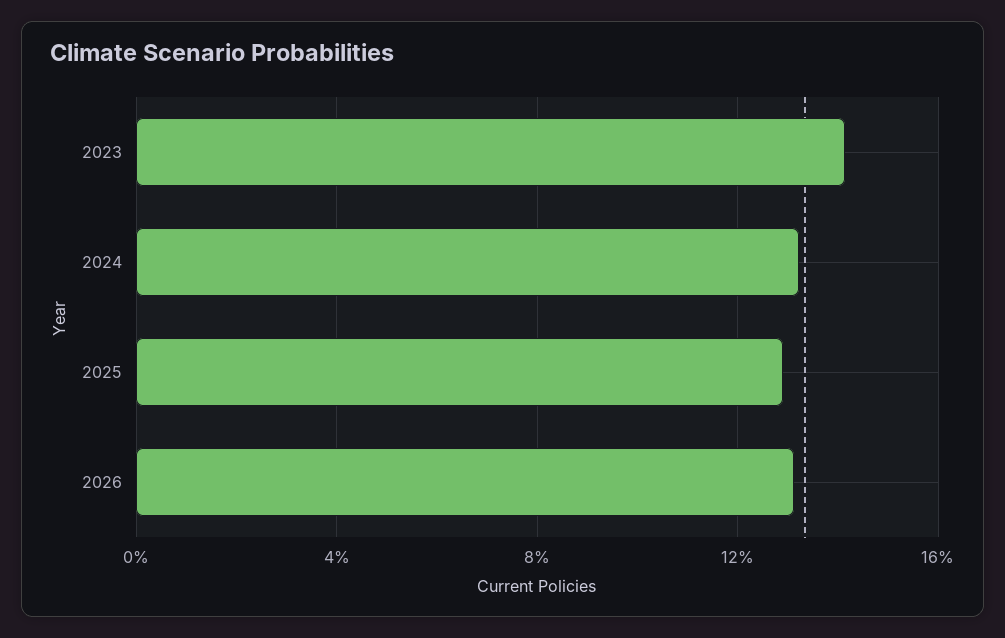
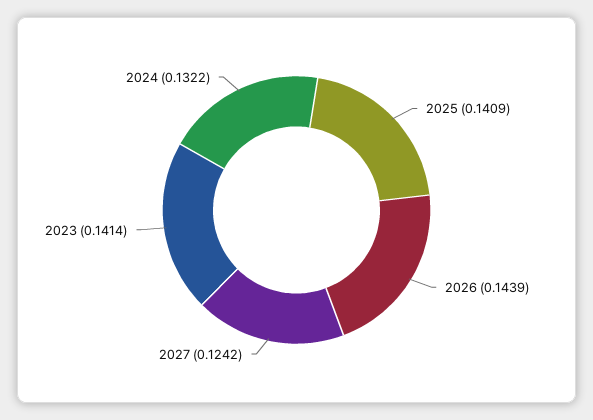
2025: 0.13 -> 0.1409
2026: 0.13 -> 0.1439
2027: none -> 0.1242

